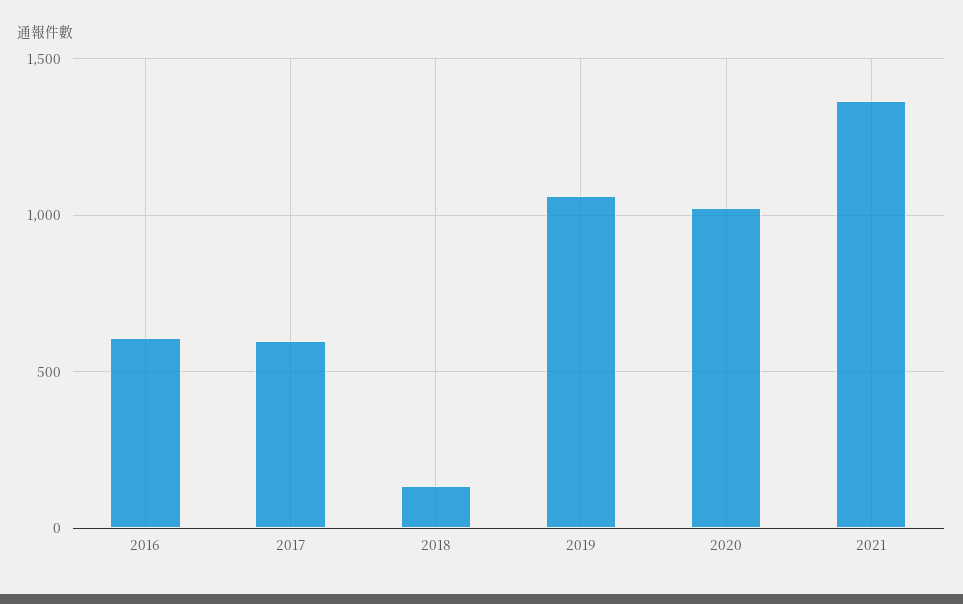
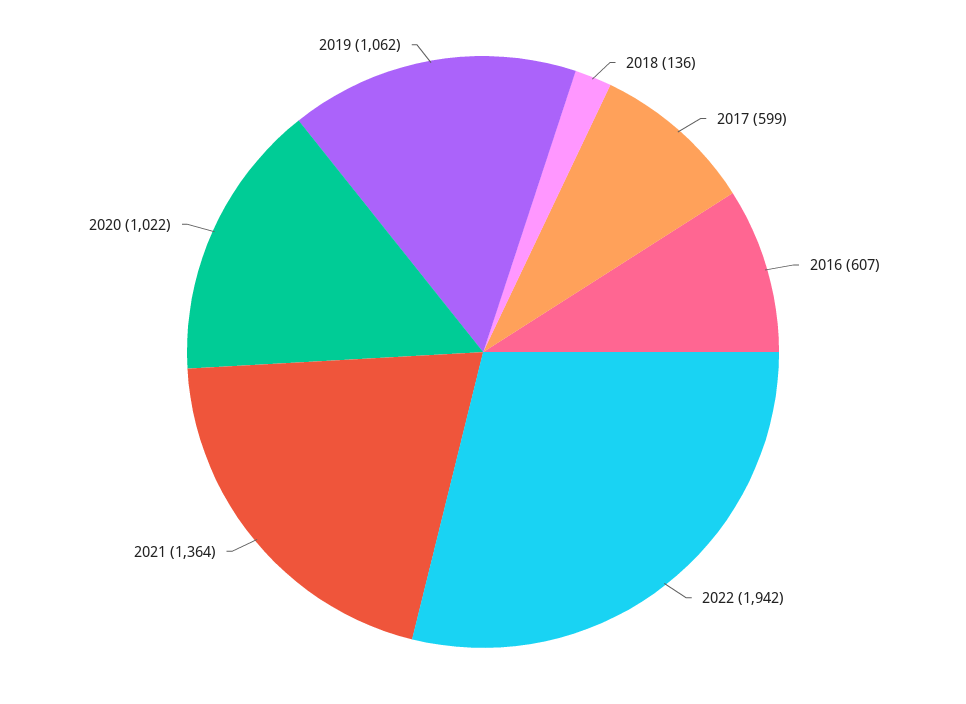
2022: none -> 1942

